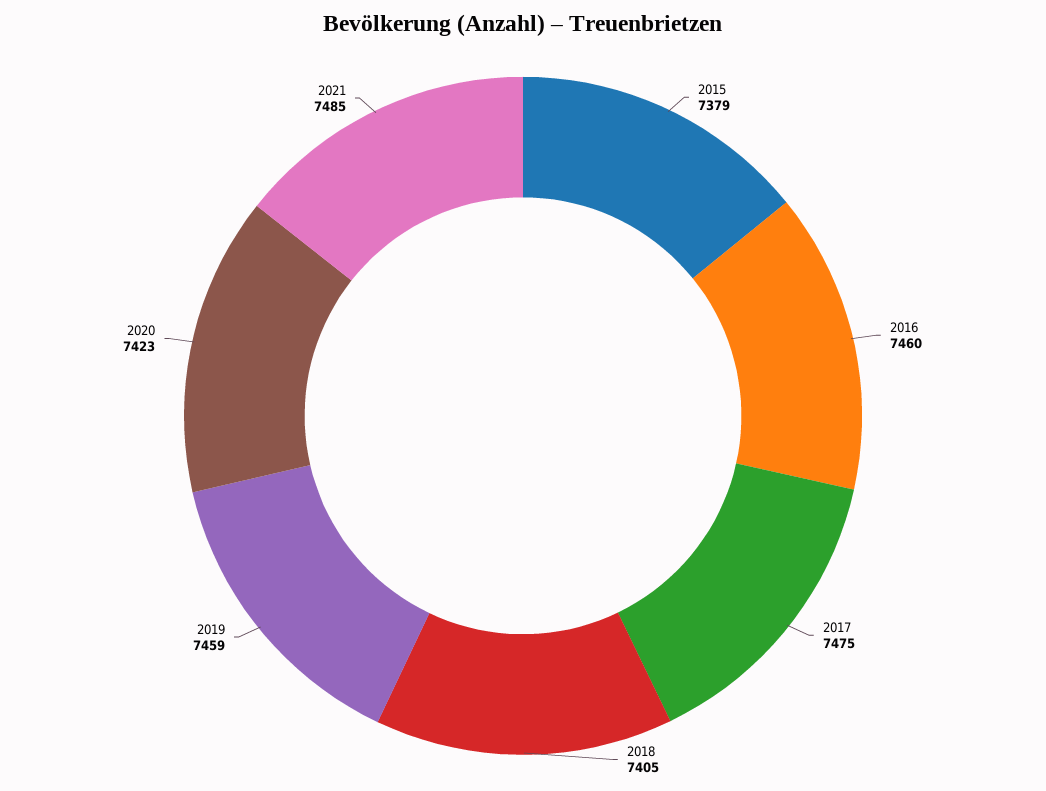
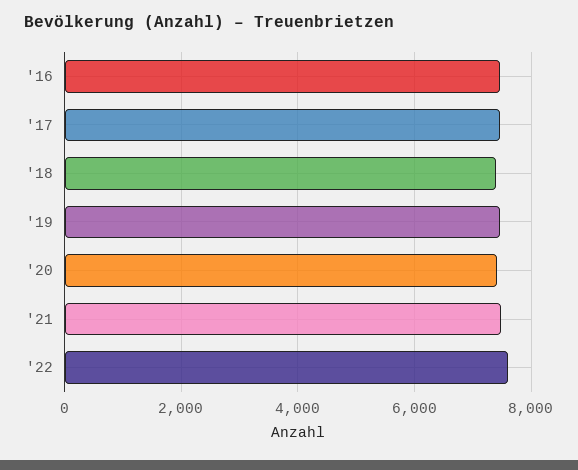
2015: 7379 -> none
'22: none -> 7600

